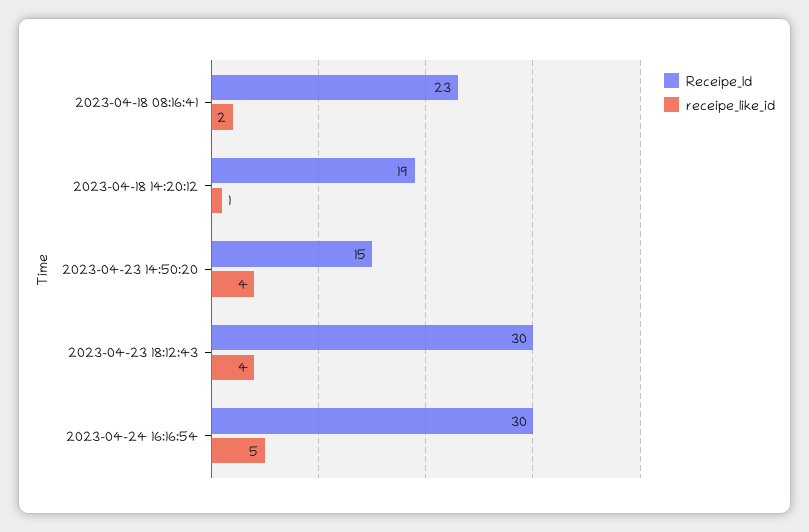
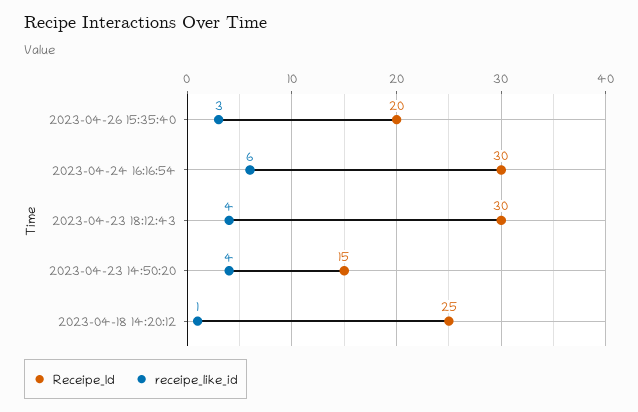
Receipe_Id, 2023-04-18 08:16:41: 23 -> none
receipe_like_id, 2023-04-18 08:16:41: 2 -> none
Receipe_Id, 2023-04-18 14:20:12: 19 -> 25
receipe_like_id, 2023-04-24 16:16:54: 5 -> 6
Receipe_Id, 2023-04-26 15:35:40: none -> 20
receipe_like_id, 2023-04-26 15:35:40: none -> 3

